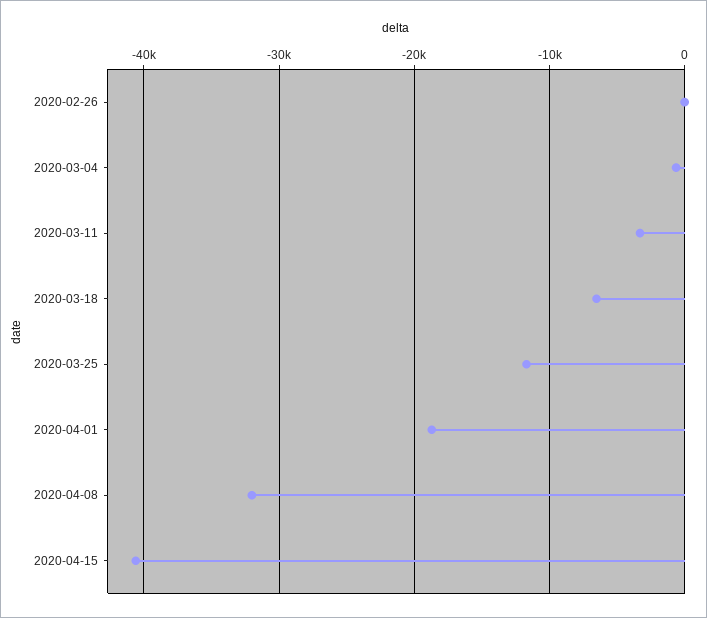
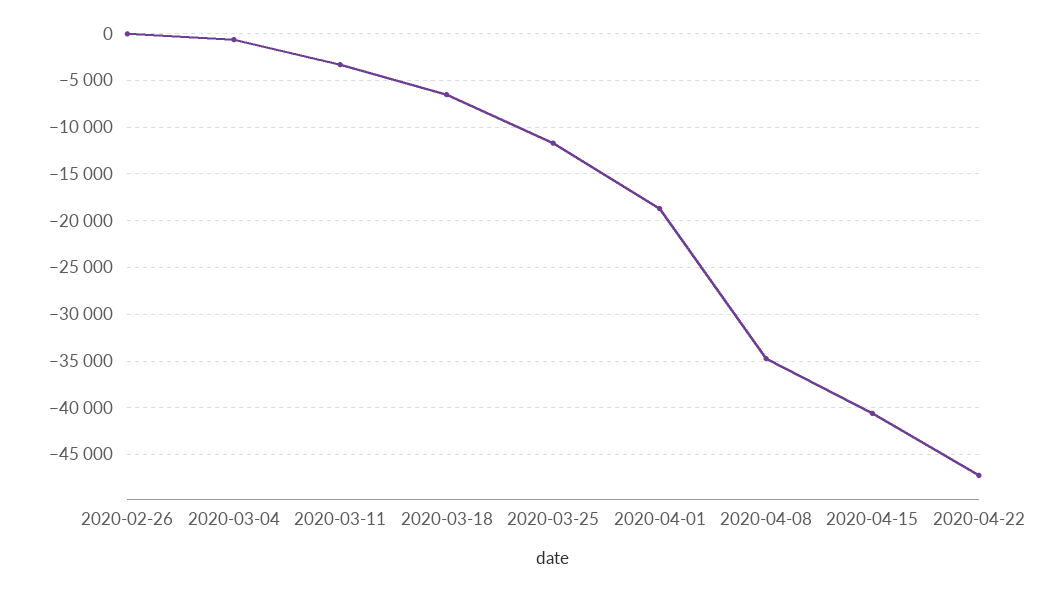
2020-04-08: -32000 -> -35000
2020-04-22: none -> -47000

